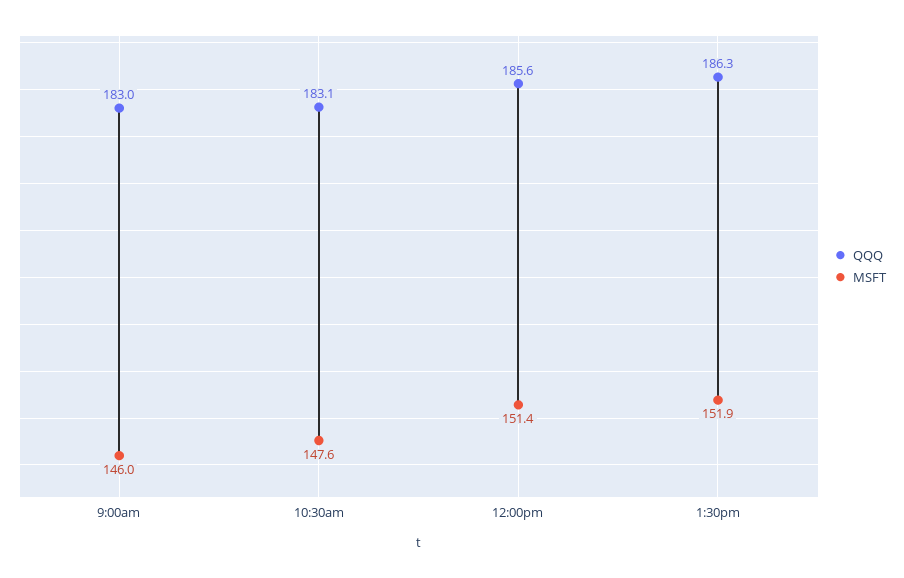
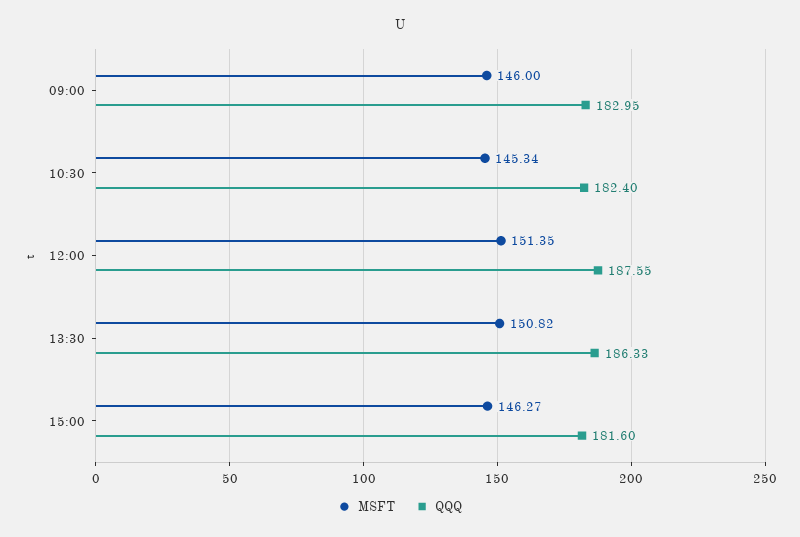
QQQ, 10:30am: 183.1 -> 182.4
MSFT, 10:30am: 147.6 -> 145.34
QQQ, 12:00pm: 185.6 -> 187.55
MSFT, 1:30pm: 151.9 -> 150.82
MSFT, 15:00: none -> 146.27
QQQ, 15:00: none -> 181.6

